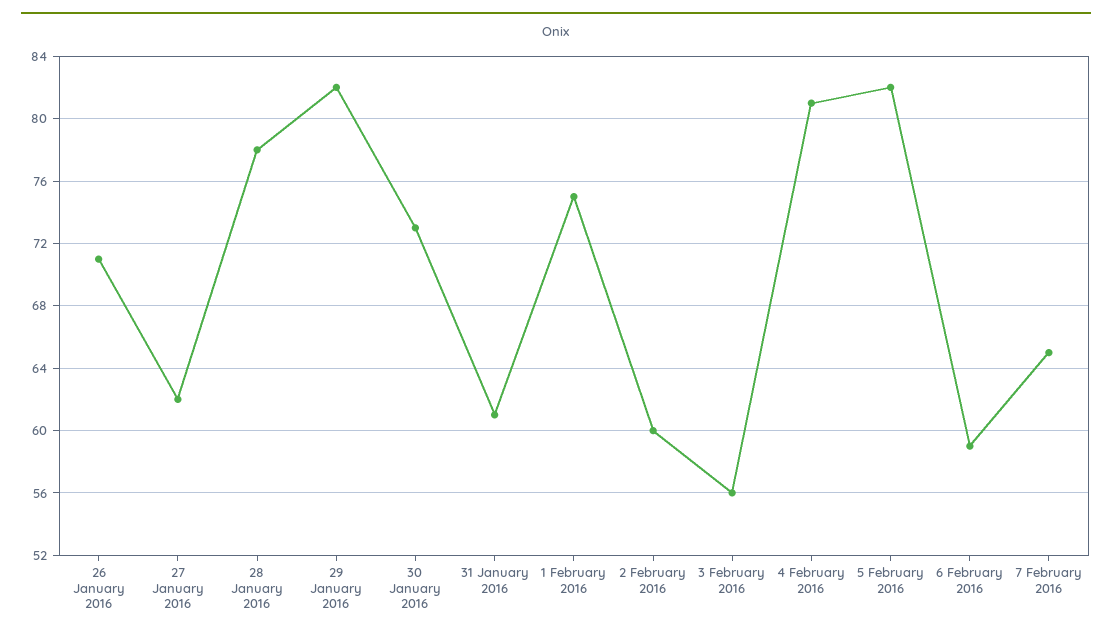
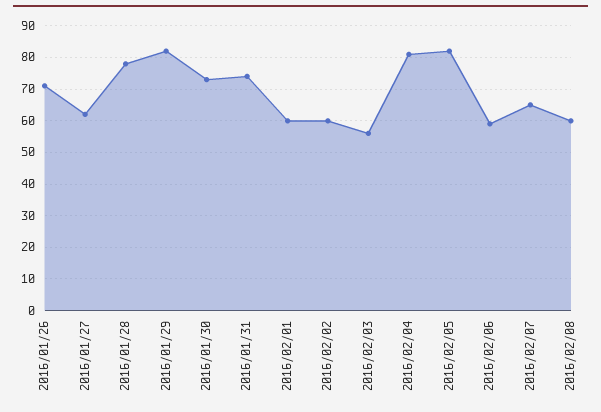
31 January 2016: 61 -> 75
1 February 2016: 75 -> 60
2016/02/08: none -> 60

